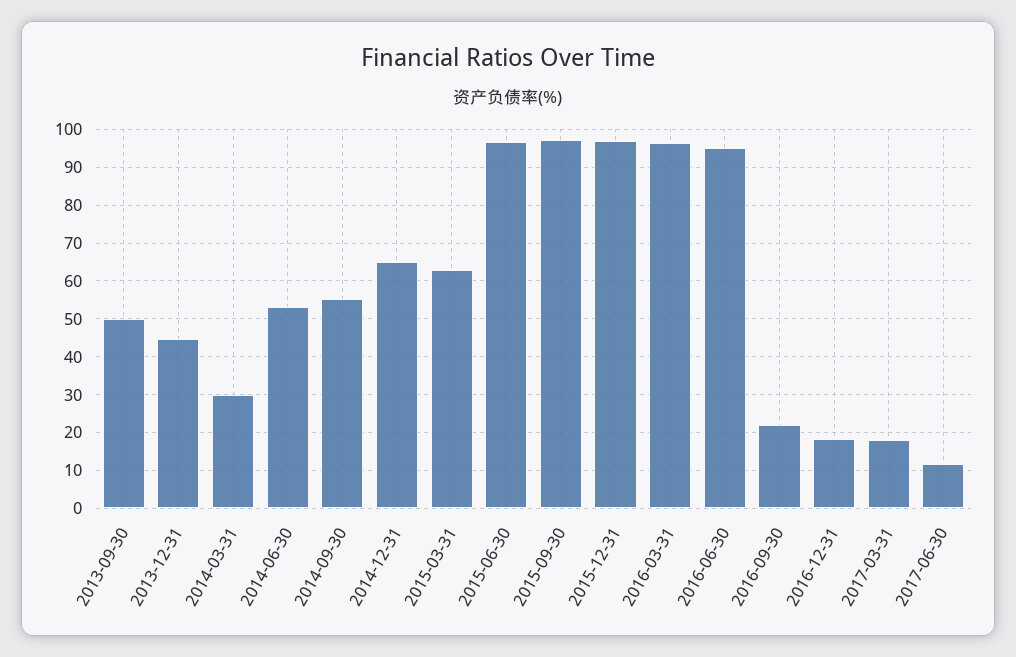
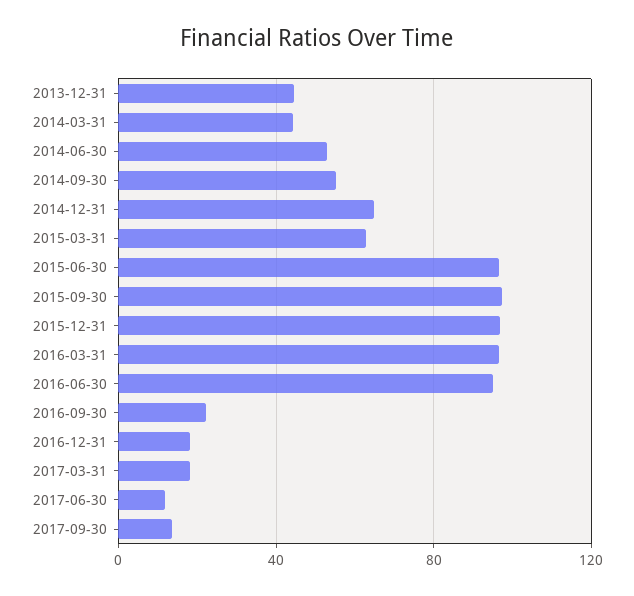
2013-09-30: 50 -> none
2014-03-31: 30 -> 45
2017-09-30: none -> 15

